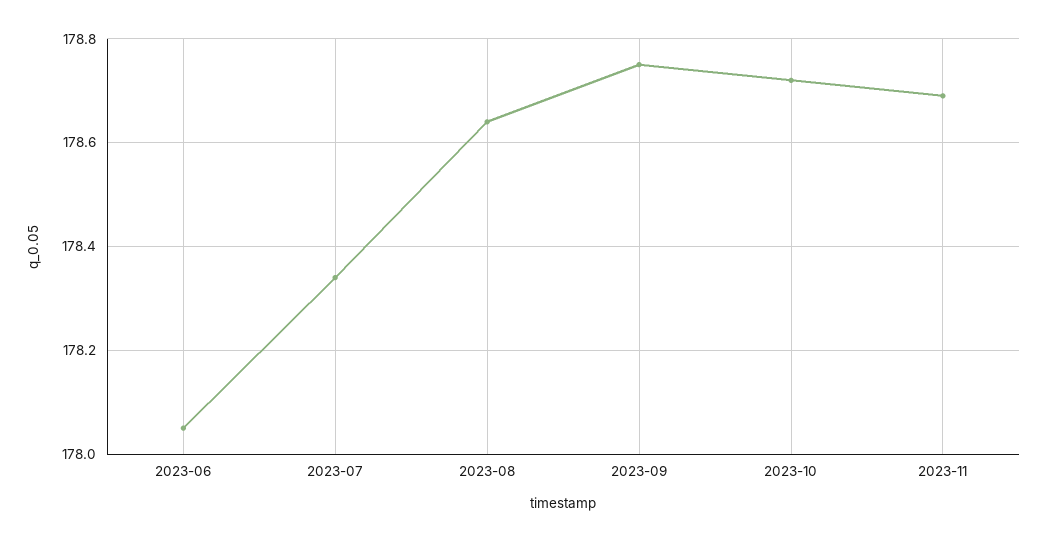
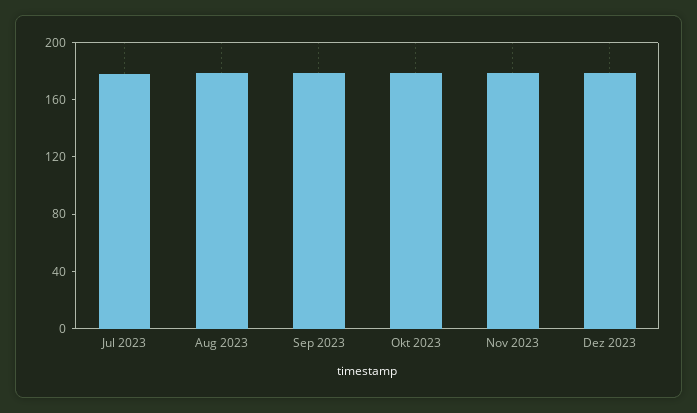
2023-06: 178.05 -> none
Dez 2023: none -> 180

